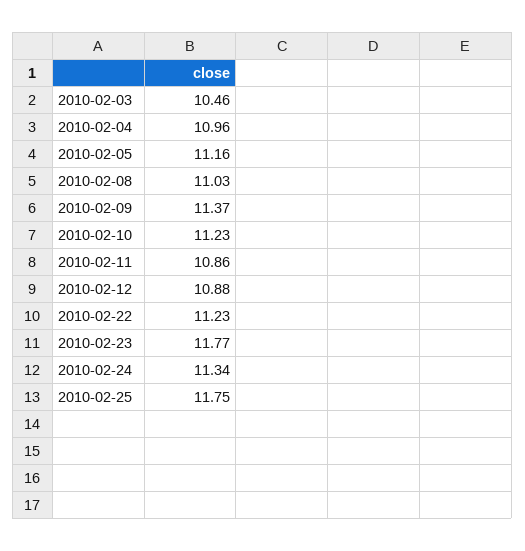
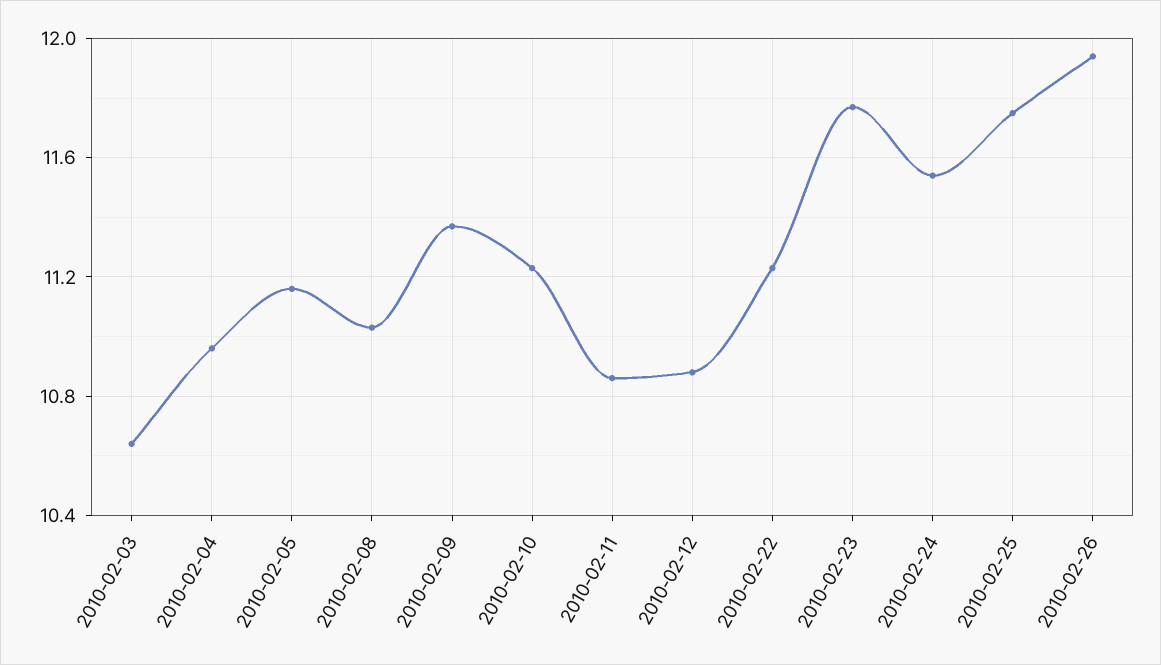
2010-02-03: 10.46 -> 10.65
2010-02-24: 11.34 -> 11.55
2010-02-26: none -> 11.95

